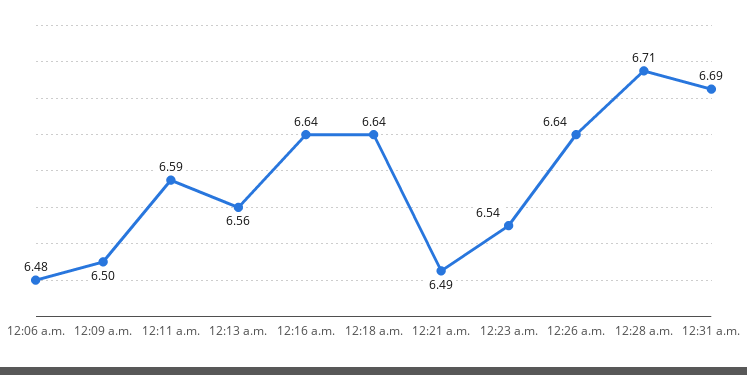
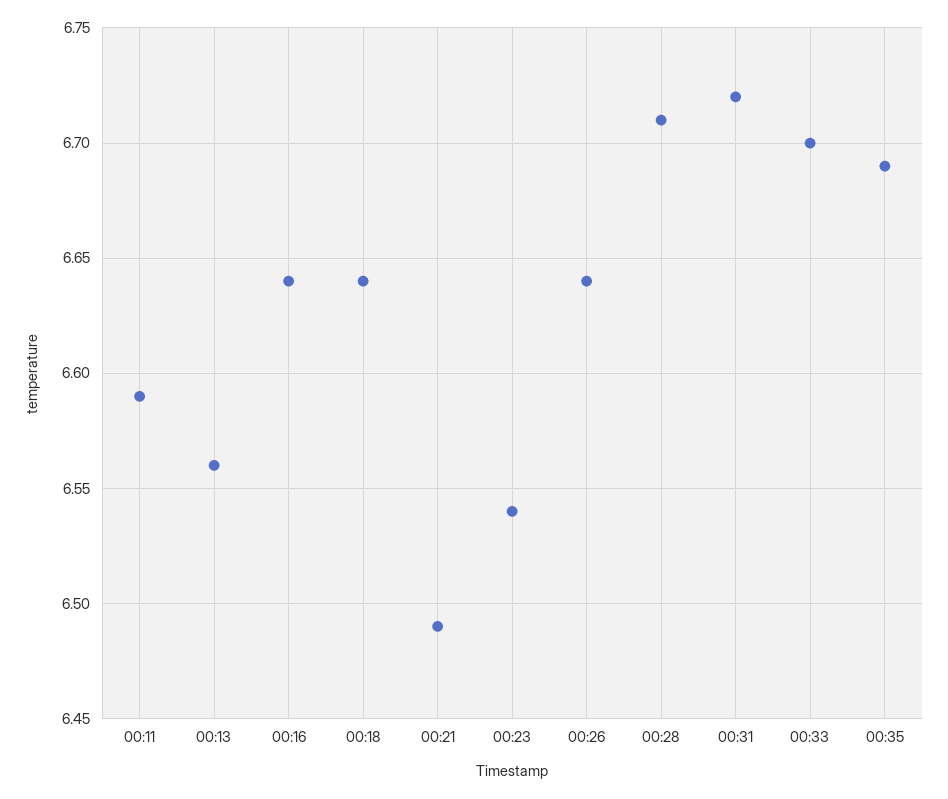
12:06 a.m.: 6.48 -> none
12:09 a.m.: 6.5 -> none
12:31 a.m.: 6.69 -> 6.72
00:33: none -> 6.7
00:35: none -> 6.69

